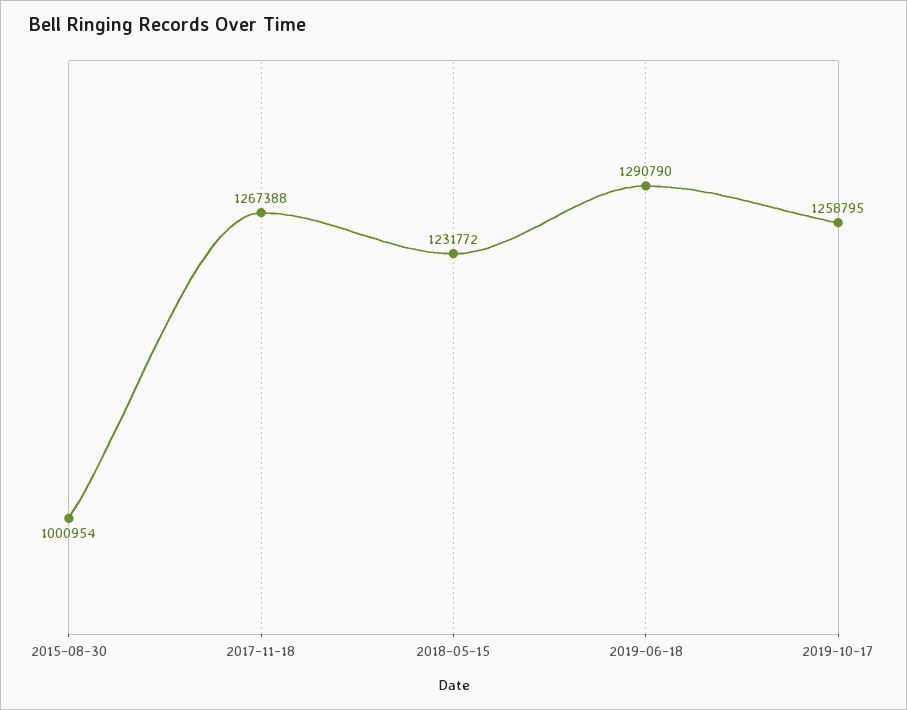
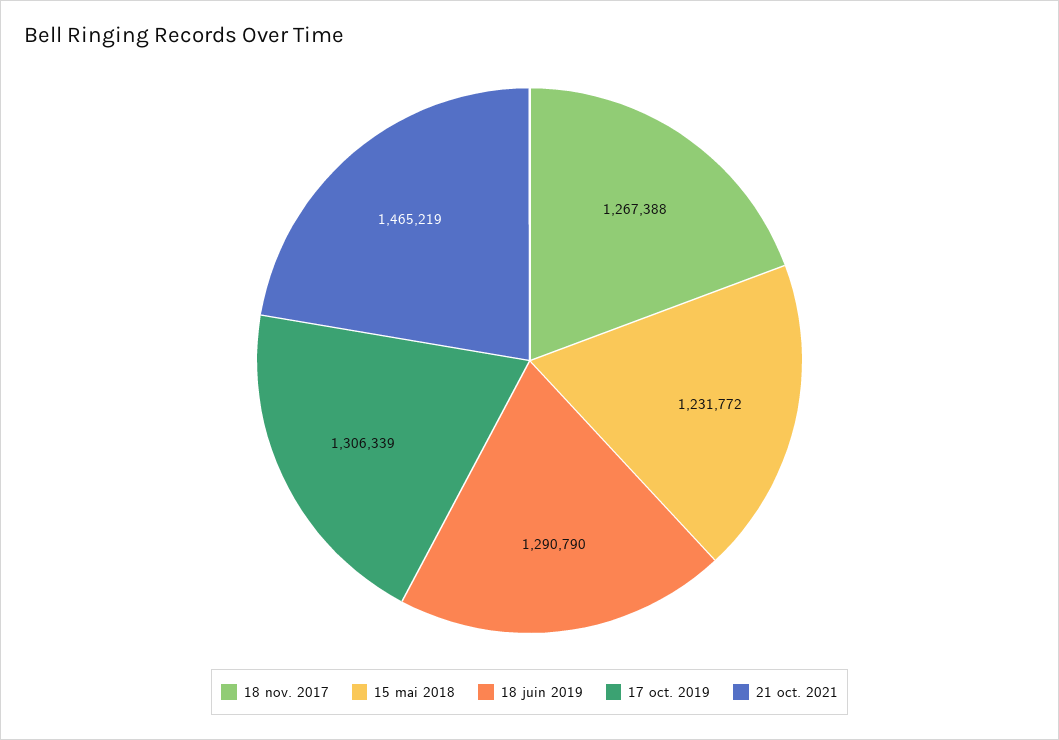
2015-08-30: 1000954 -> none
2019-10-17: 1258795 -> 1306339
21 oct. 2021: none -> 1465219

